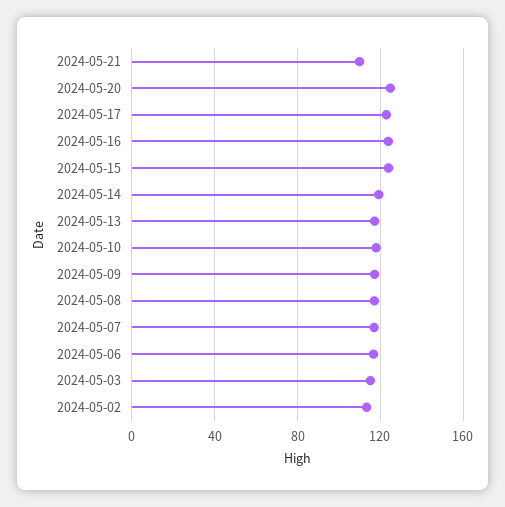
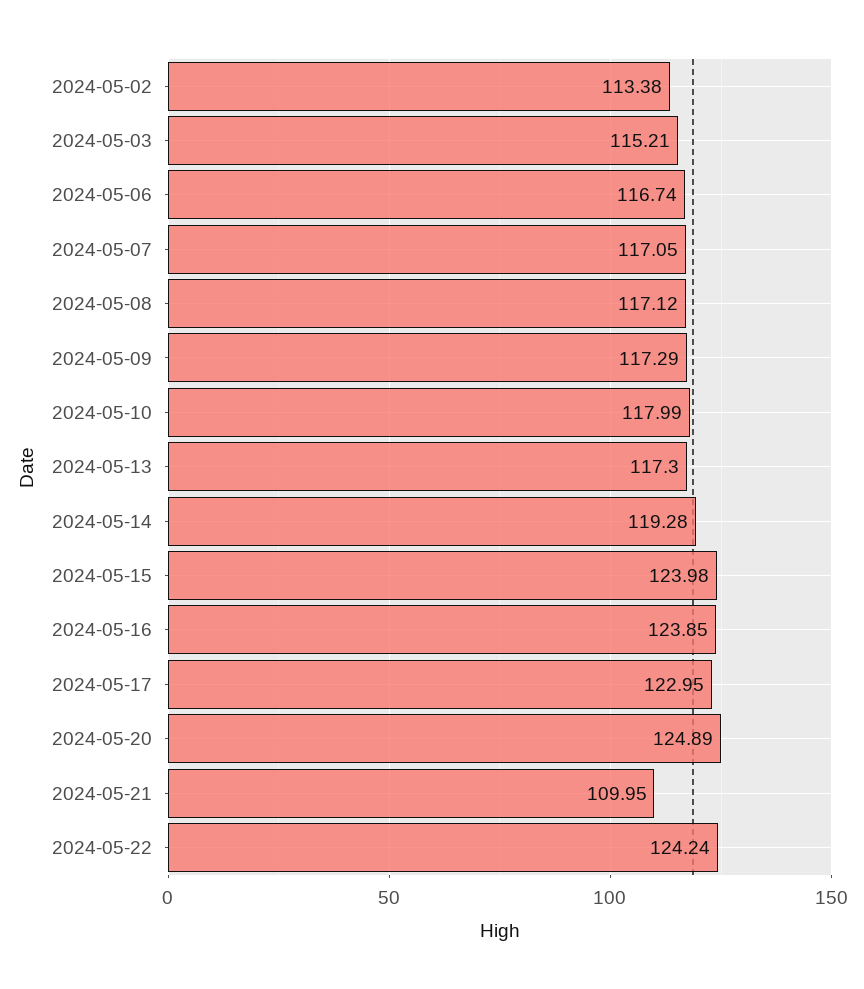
2024-05-22: none -> 124.24

